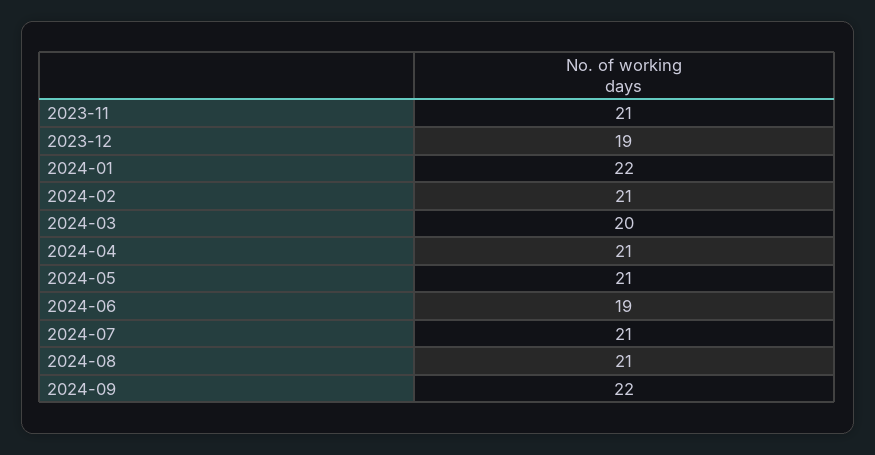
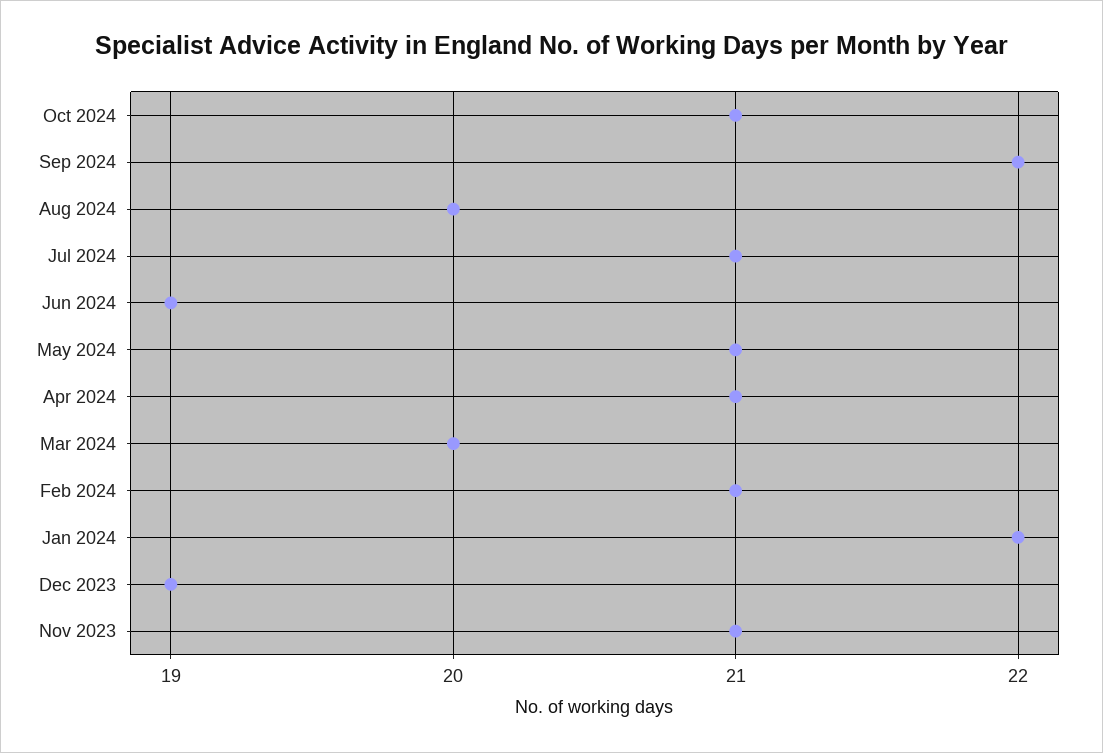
2024-08: 21 -> 20
Oct 2024: none -> 21

